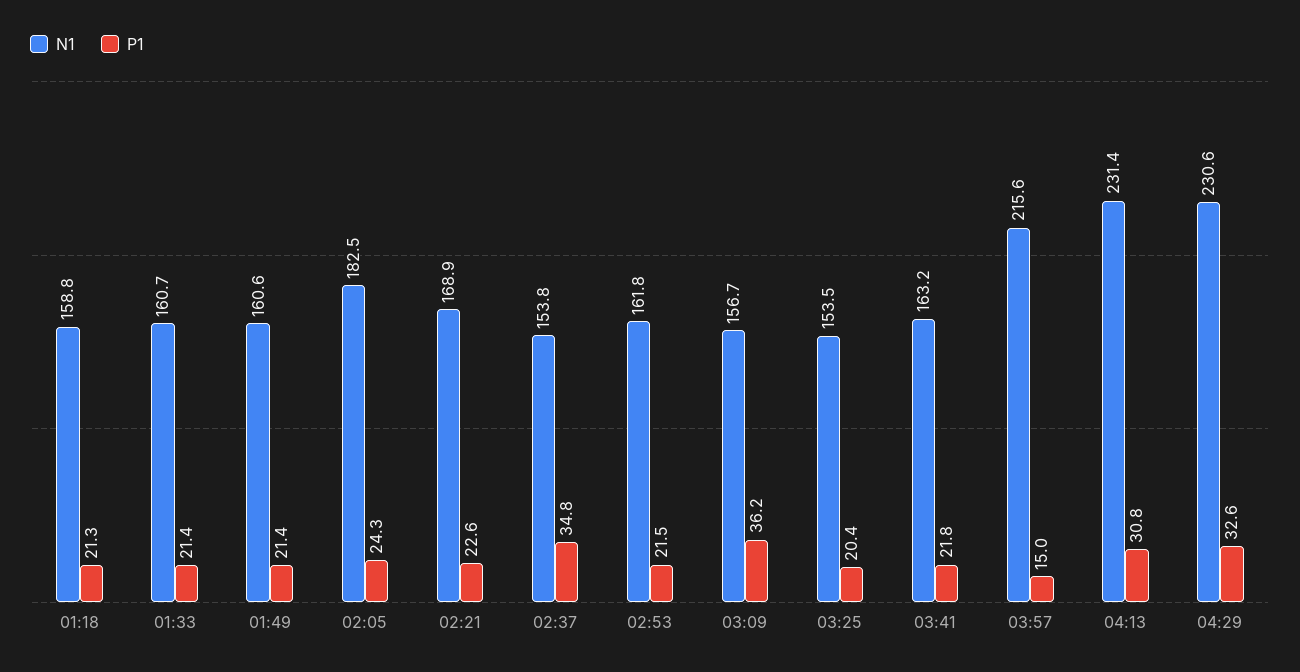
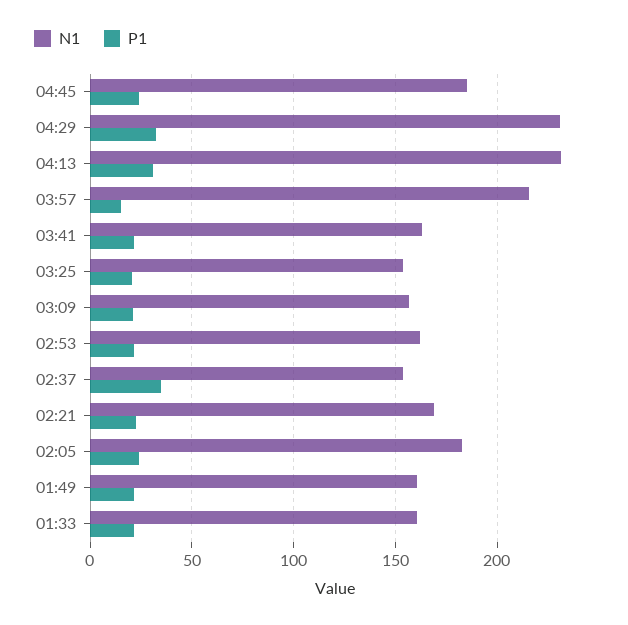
N1, 01:18: 158.8 -> none
P1, 01:18: 21.3 -> none
P1, 03:09: 36.2 -> 20
N1, 04:45: none -> 185
P1, 04:45: none -> 25

